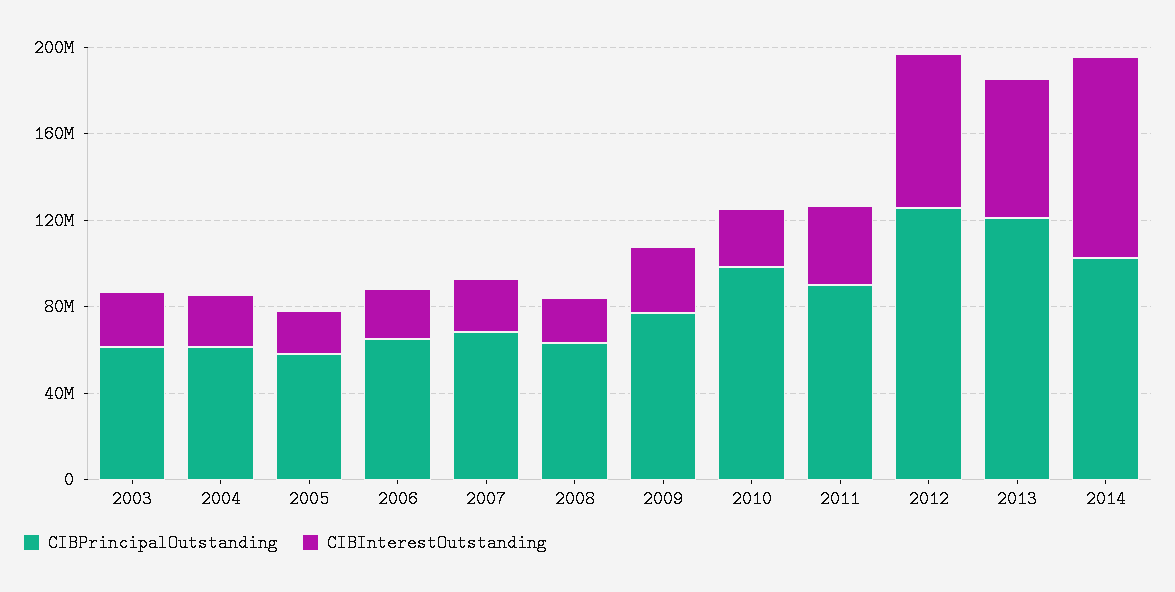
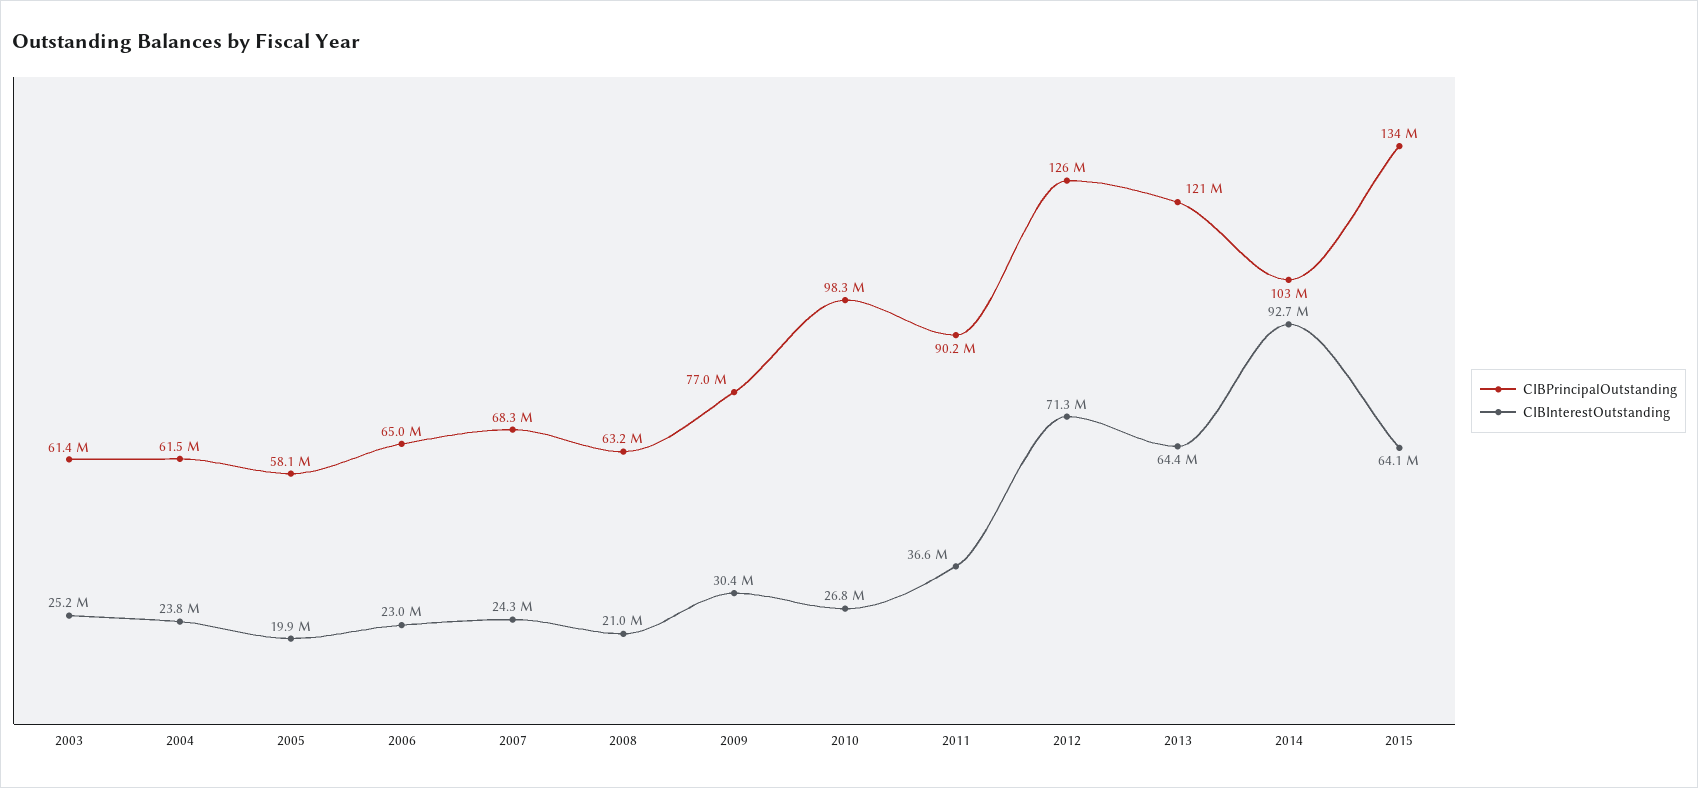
CIBPrincipalOutstanding, 2015: none -> 134000000
CIBInterestOutstanding, 2015: none -> 64100000

